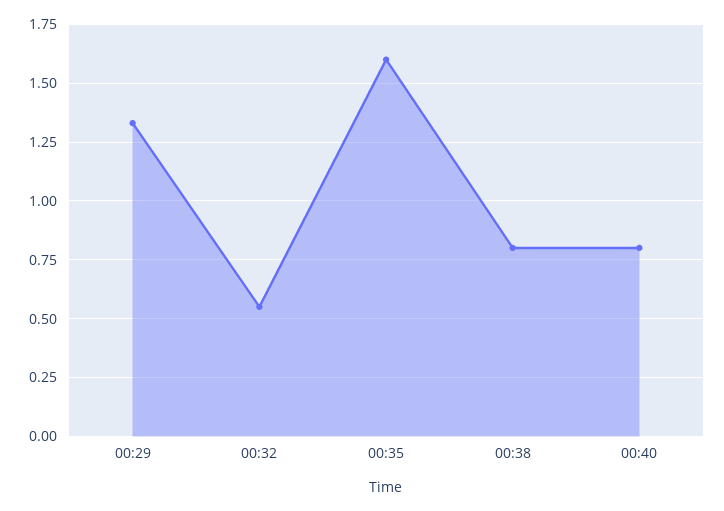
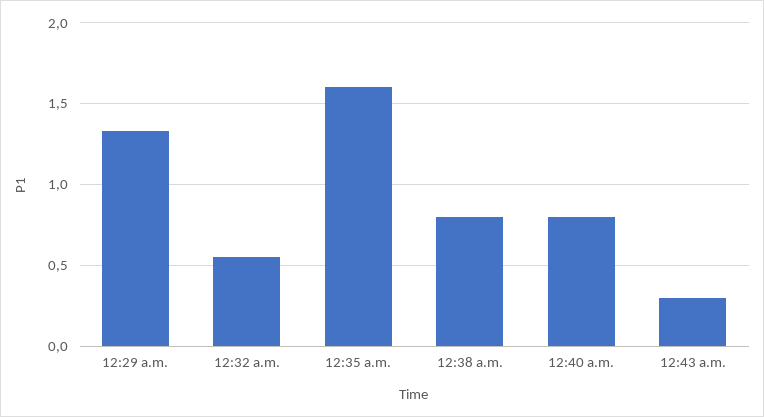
12:43 a.m.: none -> 0.3

